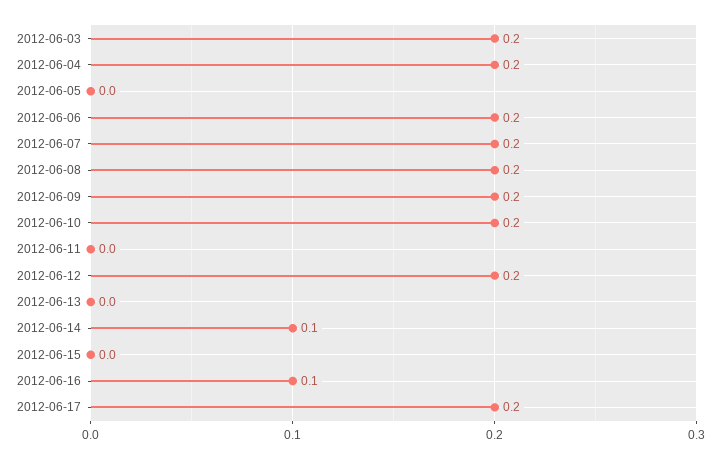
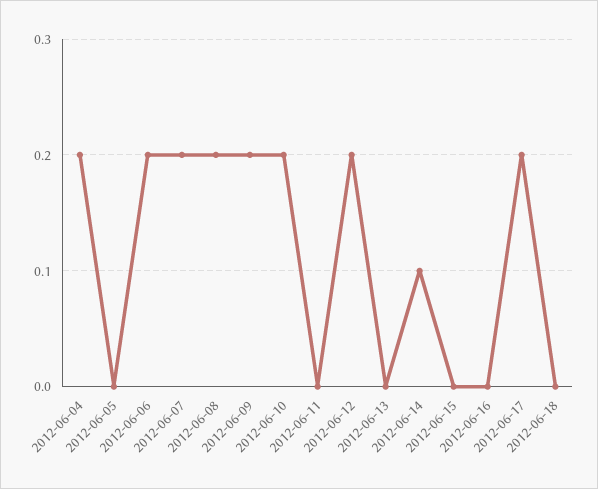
2012-06-03: 0.2 -> none
2012-06-16: 0.1 -> 0
2012-06-18: none -> 0

